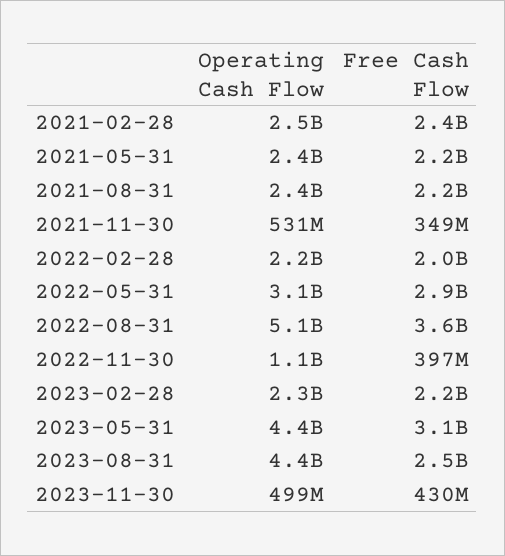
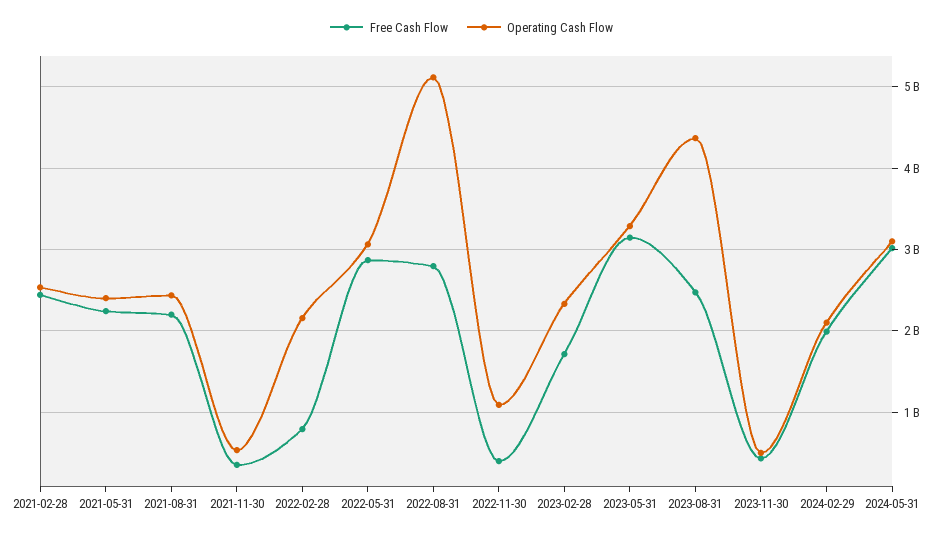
Free Cash Flow, 2022-02-28: 2000000000 -> 800000000
Free Cash Flow, 2022-08-31: 3600000000 -> 2800000000
Free Cash Flow, 2023-02-28: 2200000000 -> 1700000000
Operating Cash Flow, 2023-05-31: 4400000000 -> 3300000000
Free Cash Flow, 2024-02-29: none -> 2000000000
Operating Cash Flow, 2024-02-29: none -> 2100000000
Free Cash Flow, 2024-05-31: none -> 3000000000
Operating Cash Flow, 2024-05-31: none -> 3100000000

